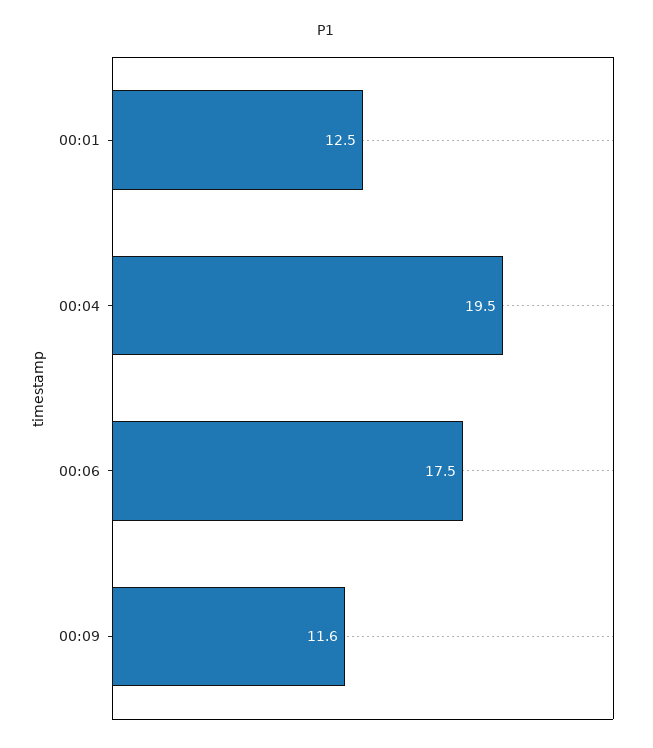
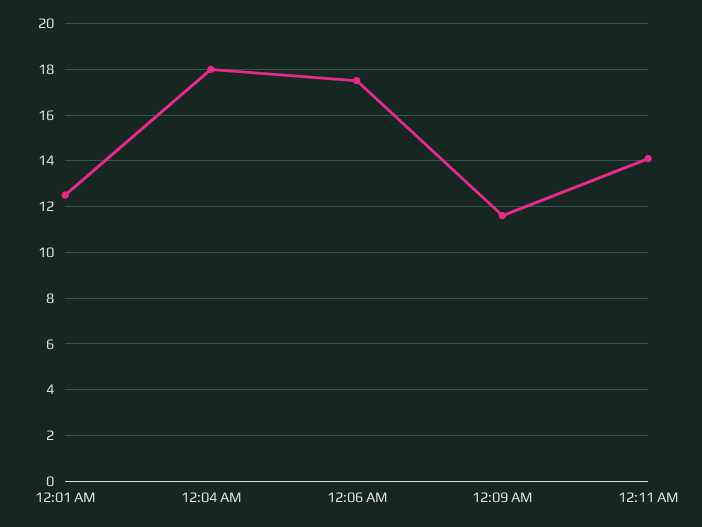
00:04: 19.5 -> 18
12:11 AM: none -> 14

